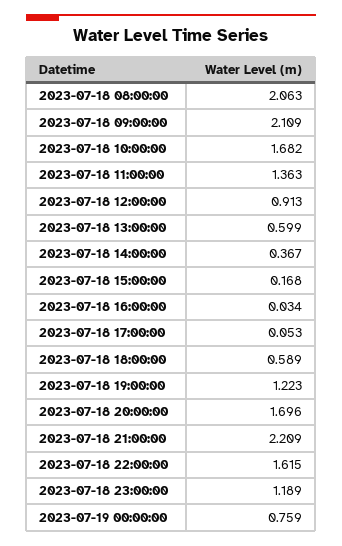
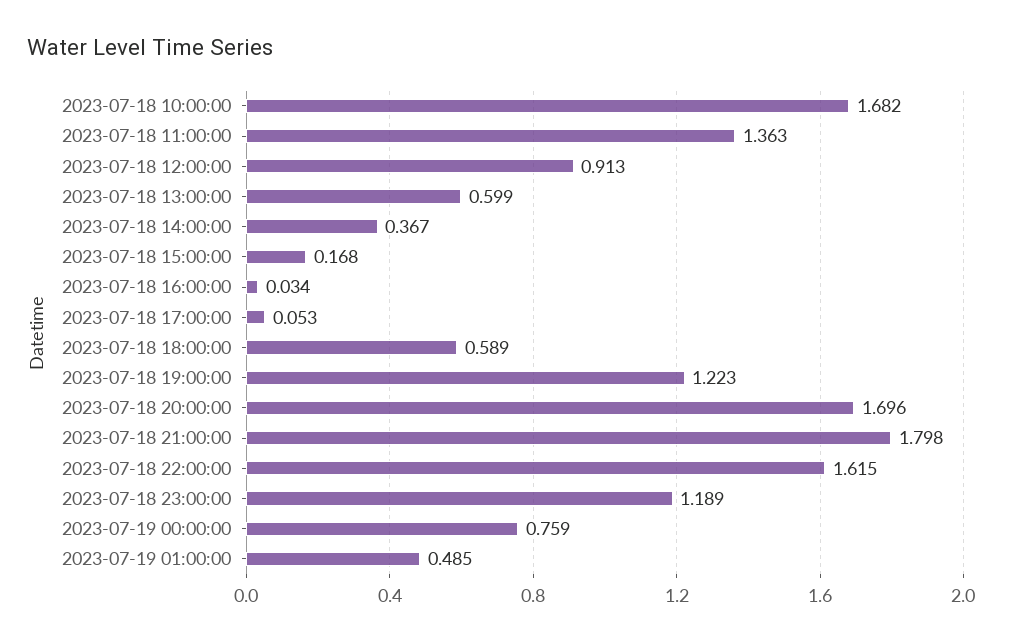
2023-07-18 08:00:00: 2.063 -> none
2023-07-18 09:00:00: 2.109 -> none
2023-07-18 21:00:00: 2.209 -> 1.798
2023-07-19 01:00:00: none -> 0.485

